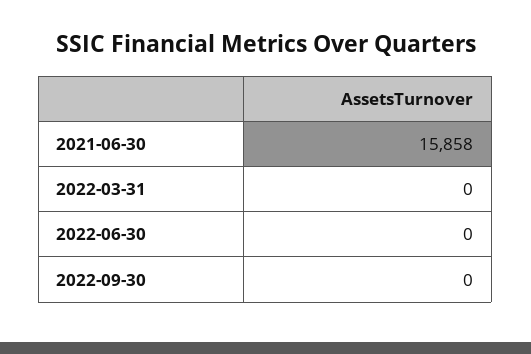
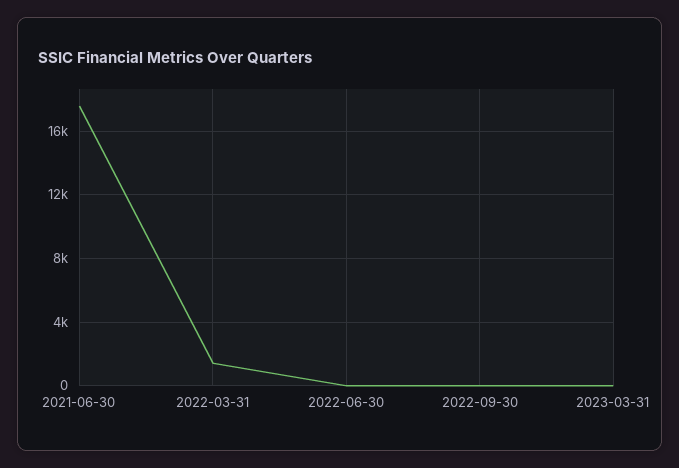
2021-06-30: 15858 -> 17500
2022-03-31: 0 -> 1500
2023-03-31: none -> 0

